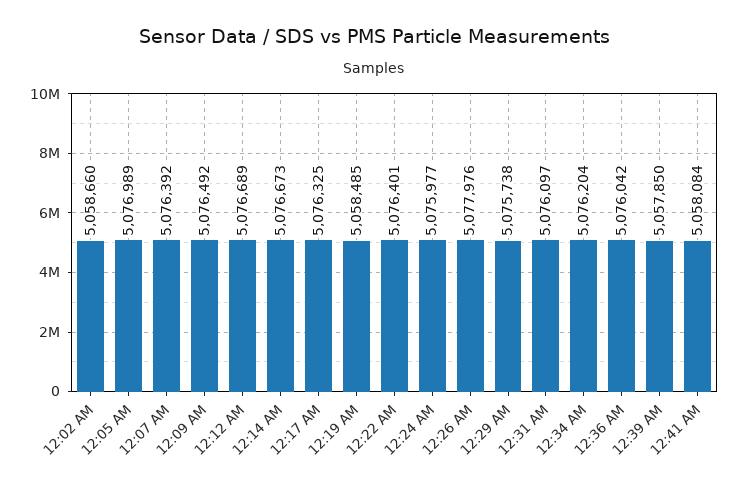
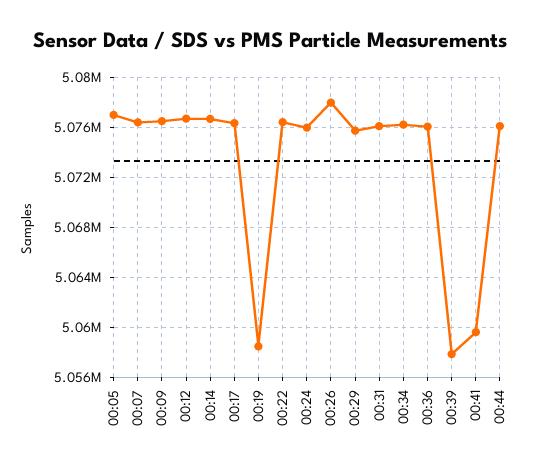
12:02 AM: 5058660 -> none
12:41 AM: 5058084 -> 5059500
00:44: none -> 5076000

